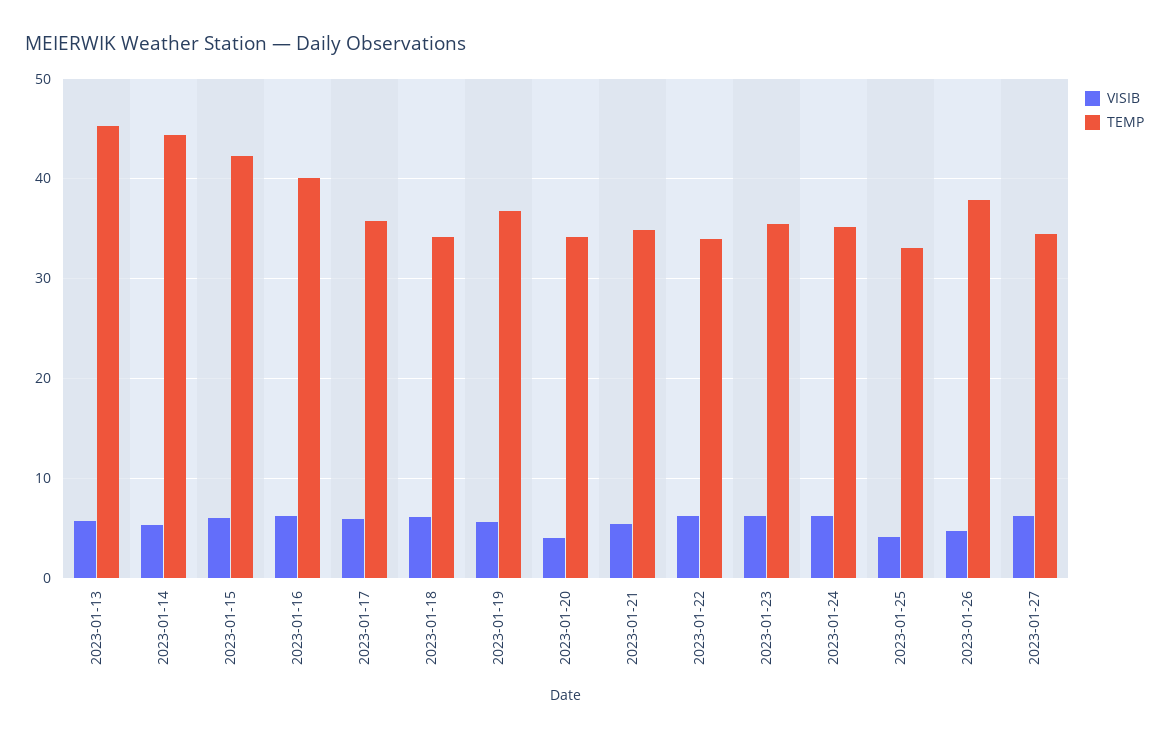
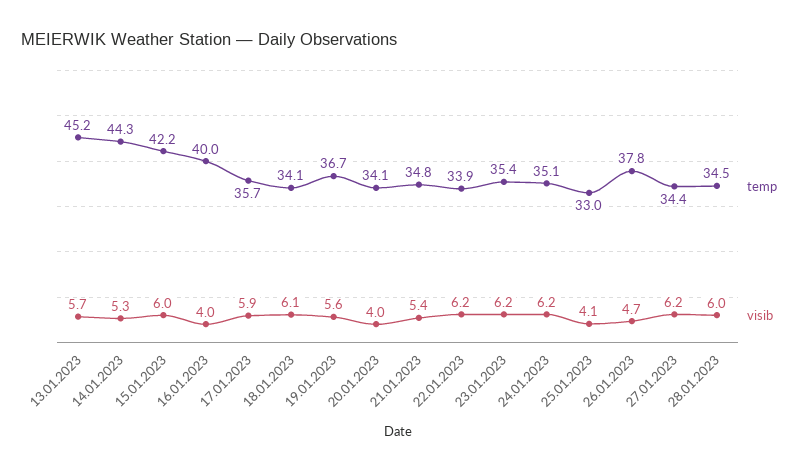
VISIB, 2023-01-16: 6 -> 4
TEMP, 28.01.2023: none -> 34.5
VISIB, 28.01.2023: none -> 6

